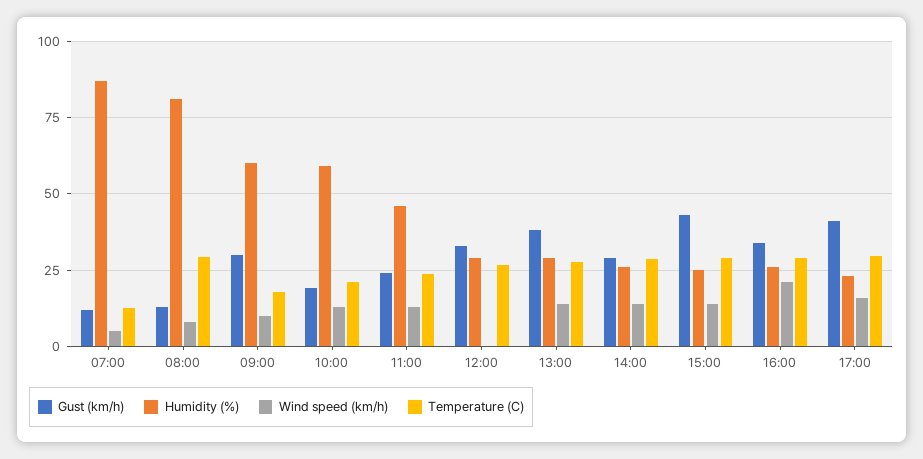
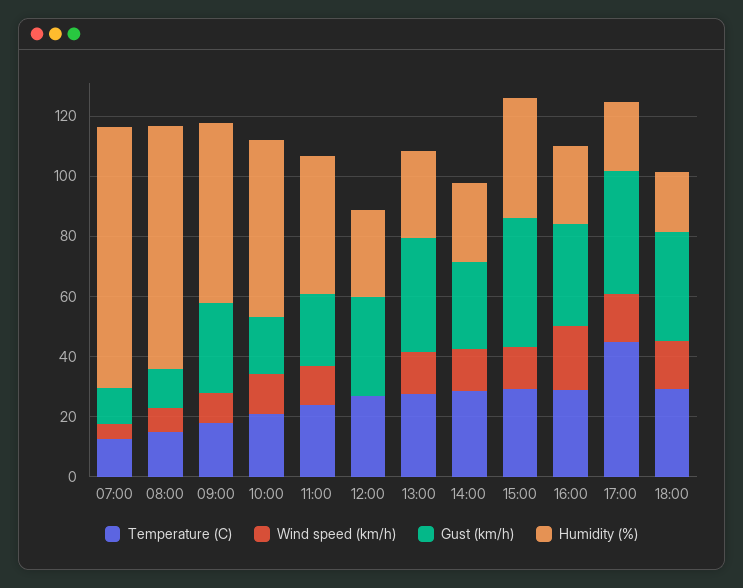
Temperature (C), 08:00: 30 -> 15
Humidity (%), 15:00: 25 -> 40
Temperature (C), 17:00: 30 -> 45
Temperature (C), 18:00: none -> 30
Wind speed (km/h), 18:00: none -> 15
Gust (km/h), 18:00: none -> 35
Humidity (%), 18:00: none -> 20

